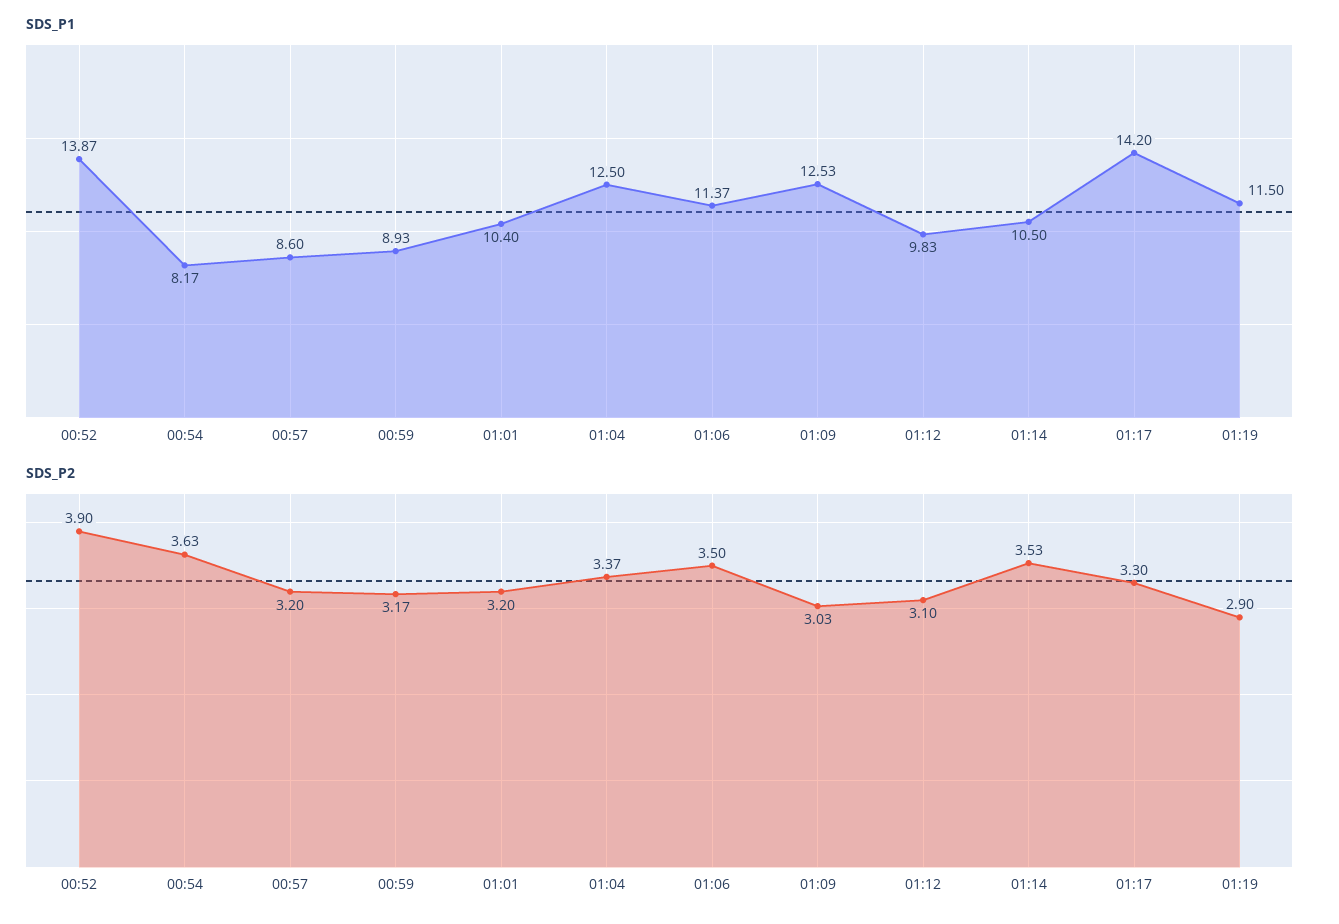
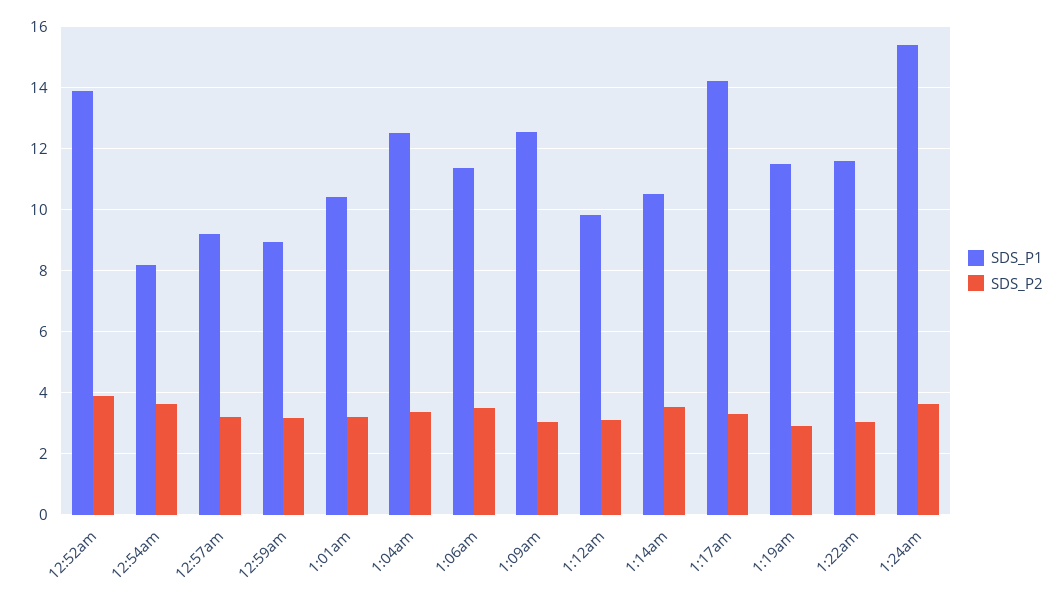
SDS_P1, 00:57: 8.6 -> 9.2
SDS_P1, 1:22am: none -> 11.6
SDS_P2, 1:22am: none -> 3
SDS_P1, 1:24am: none -> 15.4
SDS_P2, 1:24am: none -> 3.6

